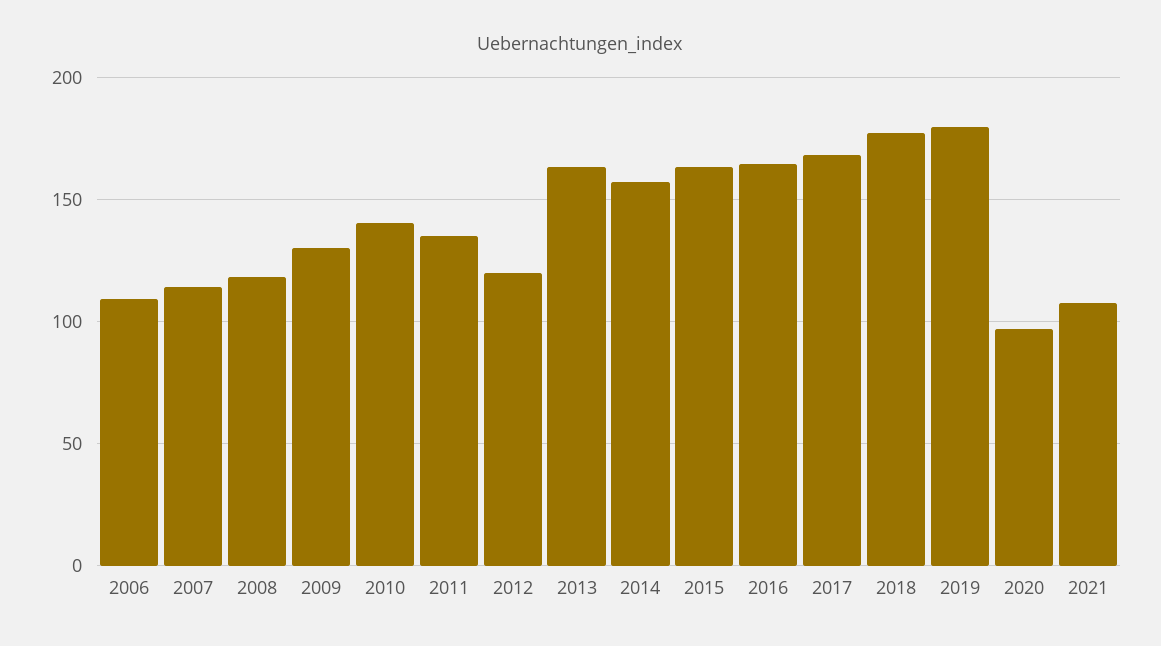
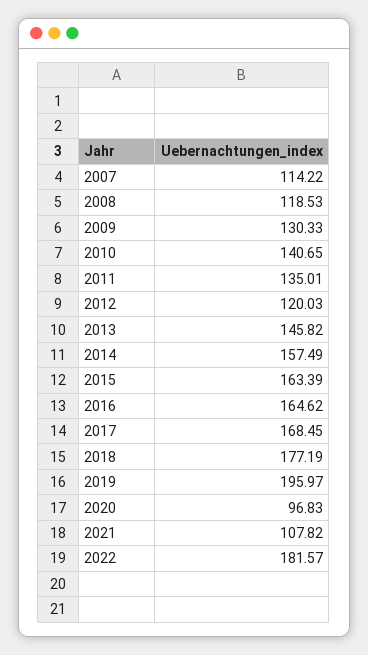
2006: 110 -> none
2013: 165 -> 145.82
2019: 180 -> 195.97
2022: none -> 181.57

